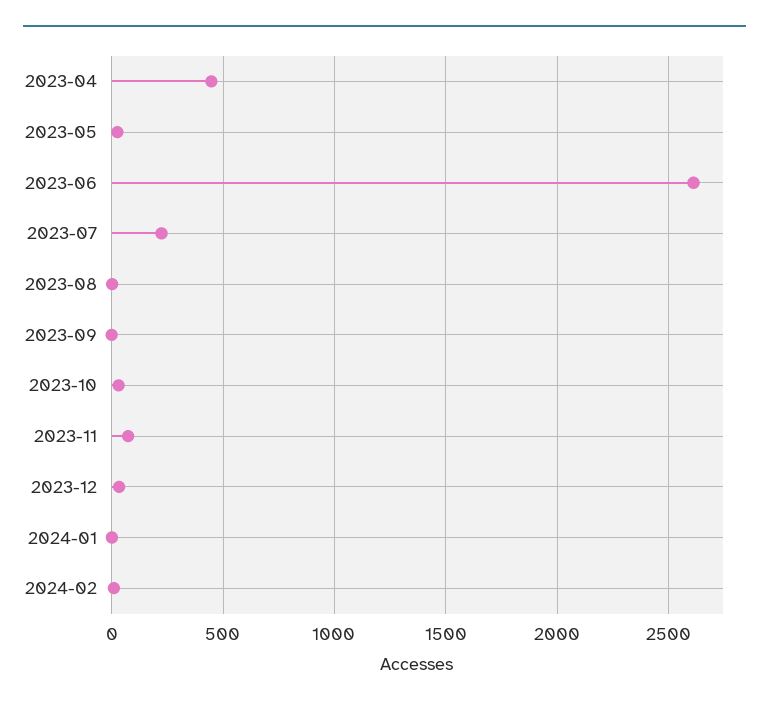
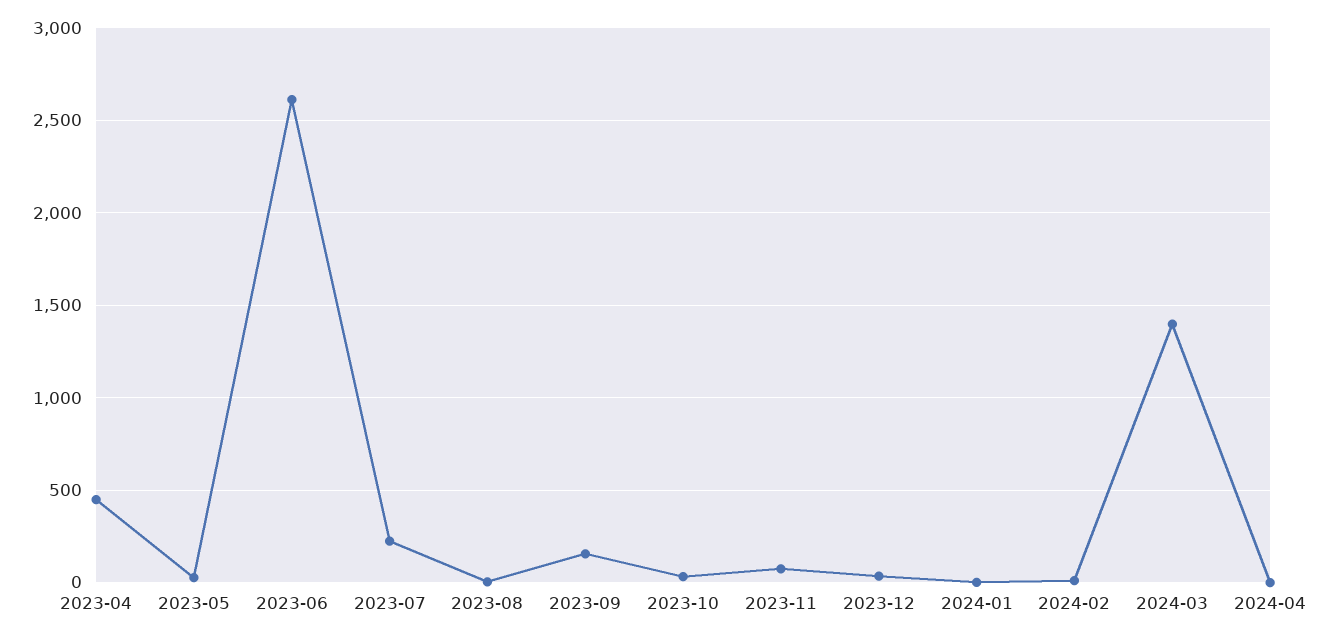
2023-09: 0 -> 150
2024-03: none -> 1400
2024-04: none -> 0

